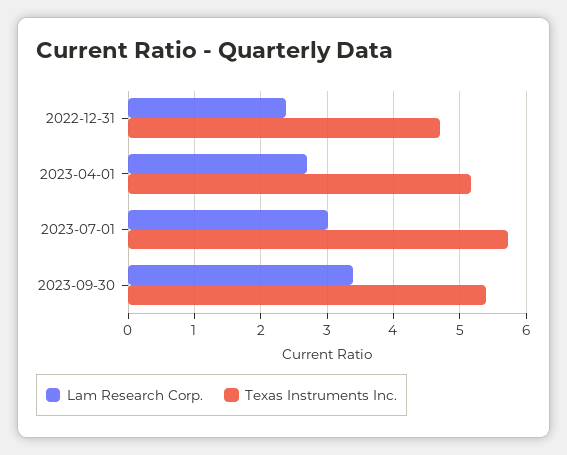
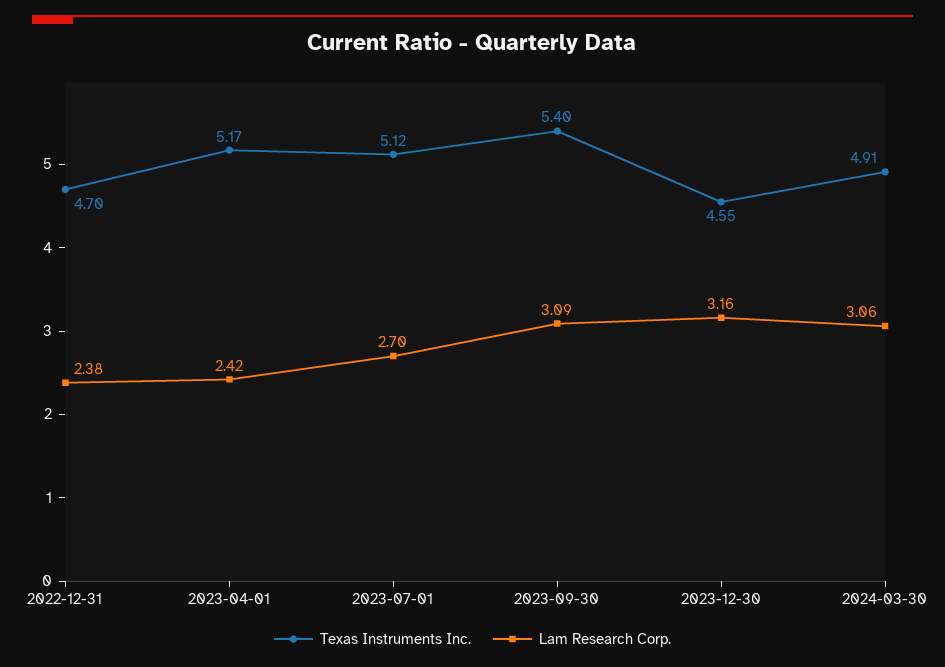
Lam Research Corp., 2023-04-01: 2.7 -> 2.42
Lam Research Corp., 2023-07-01: 3 -> 2.7
Texas Instruments Inc., 2023-07-01: 5.7 -> 5.12
Lam Research Corp., 2023-09-30: 3.4 -> 3.09
Texas Instruments Inc., 2023-12-30: none -> 4.55
Lam Research Corp., 2023-12-30: none -> 3.16
Texas Instruments Inc., 2024-03-30: none -> 4.91
Lam Research Corp., 2024-03-30: none -> 3.06

